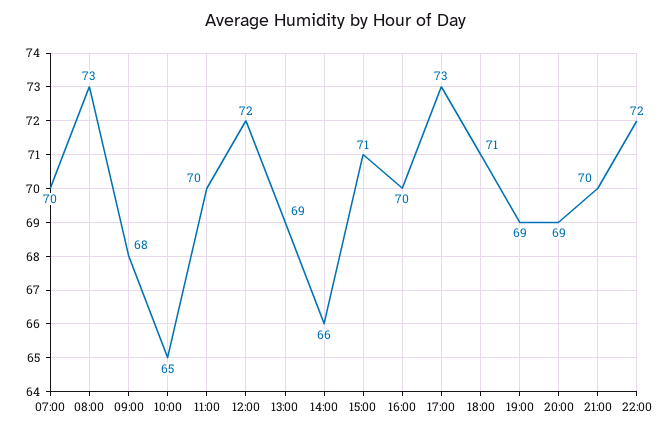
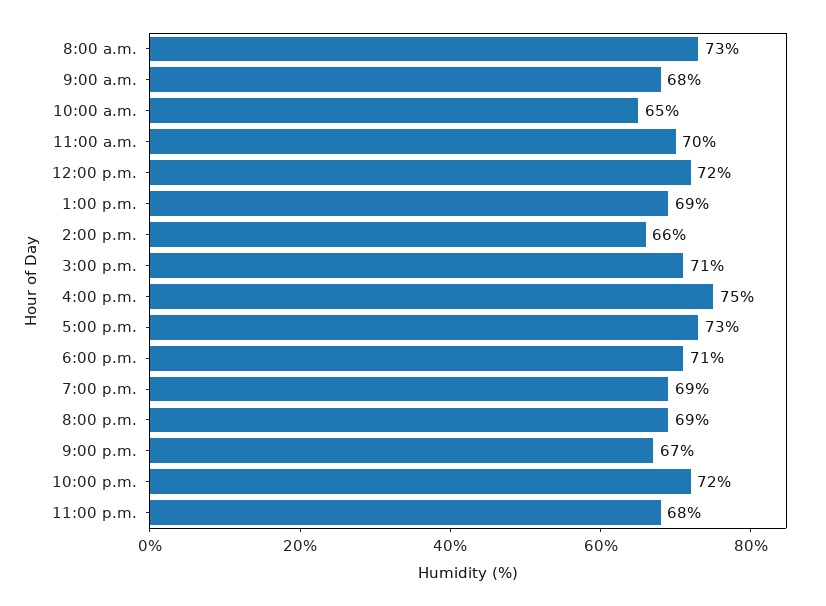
07:00: 70 -> none
16:00: 70 -> 75
21:00: 70 -> 67
11:00 p.m.: none -> 68

